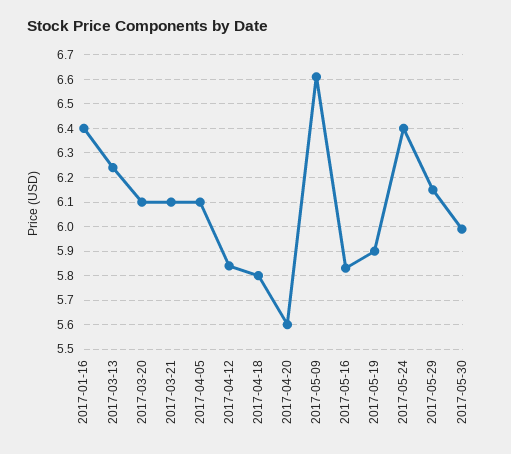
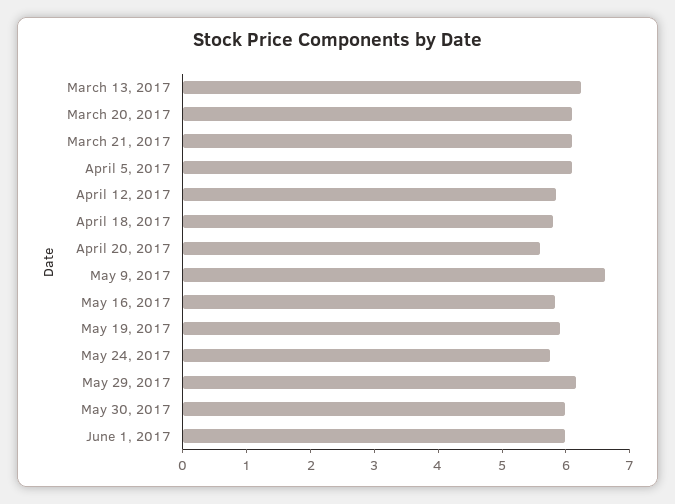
2017-01-16: 6.4 -> none
2017-05-24: 6.4 -> 5.8
June 1, 2017: none -> 6

